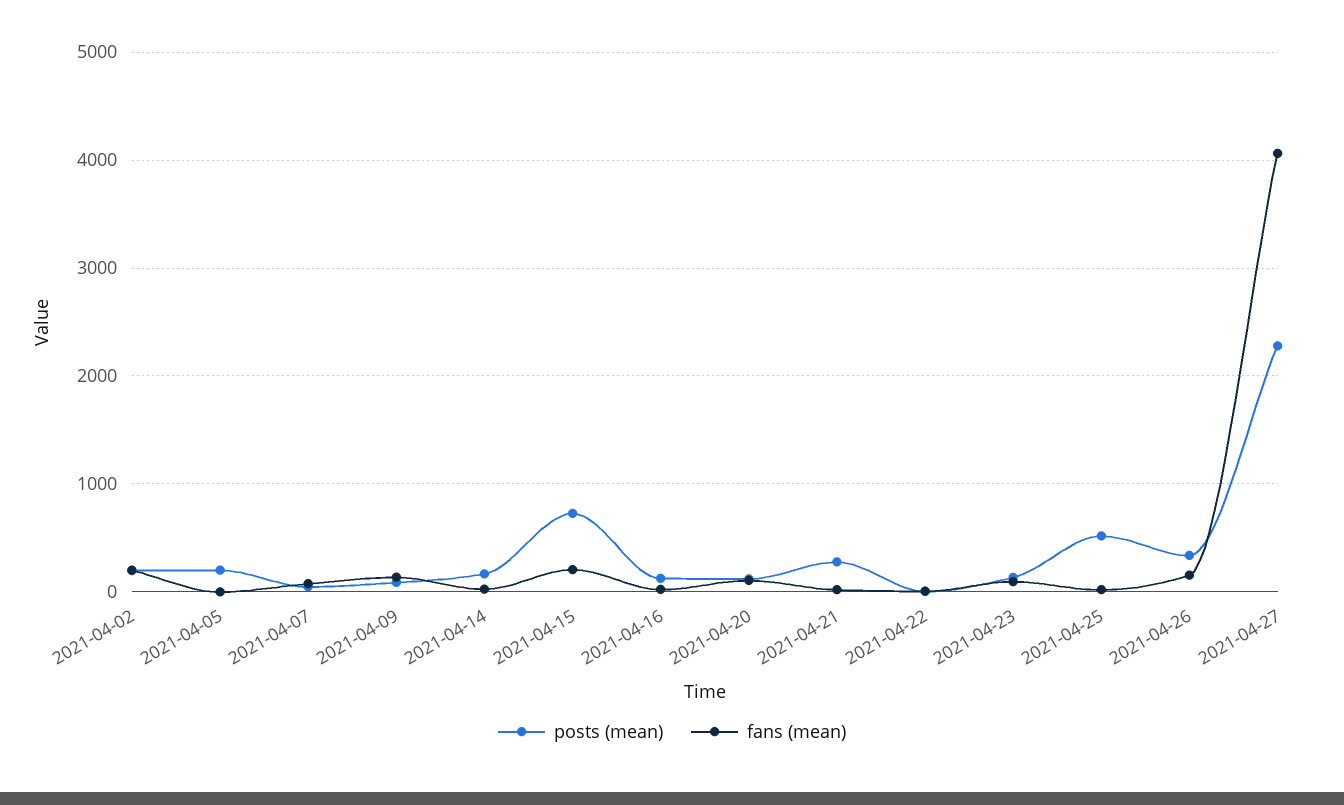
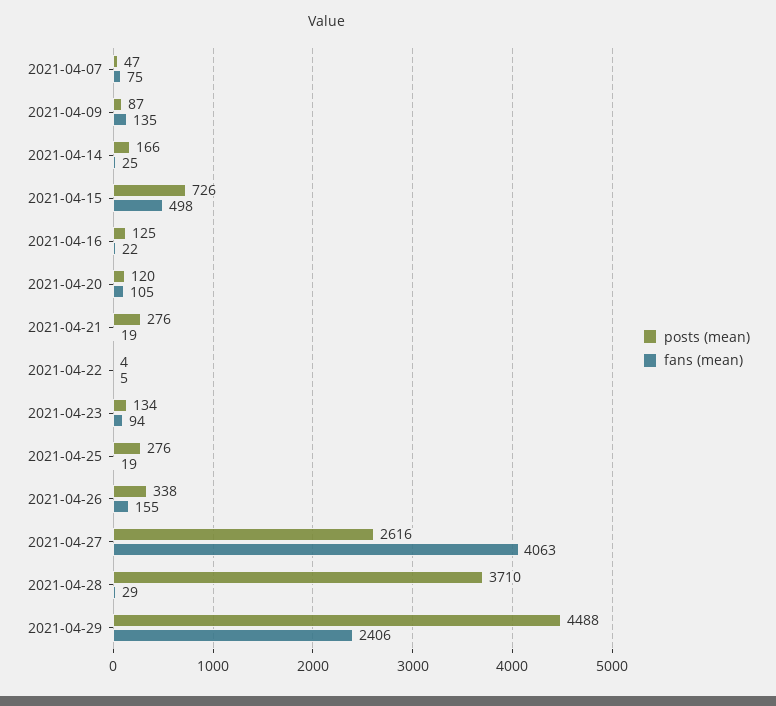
posts (mean), 2021-04-02: 200 -> none
fans (mean), 2021-04-02: 200 -> none
posts (mean), 2021-04-05: 200 -> none
fans (mean), 2021-04-05: 0 -> none
fans (mean), 2021-04-15: 200 -> 498
posts (mean), 2021-04-25: 500 -> 276
posts (mean), 2021-04-27: 2300 -> 2616
posts (mean), 2021-04-28: none -> 3710
fans (mean), 2021-04-28: none -> 29
posts (mean), 2021-04-29: none -> 4488
fans (mean), 2021-04-29: none -> 2406

